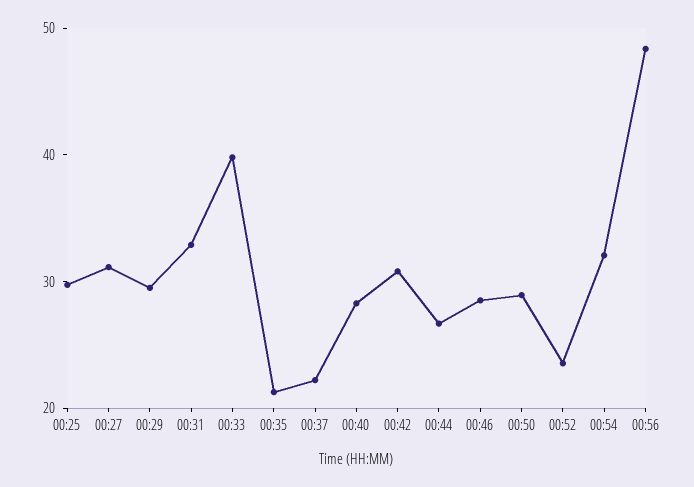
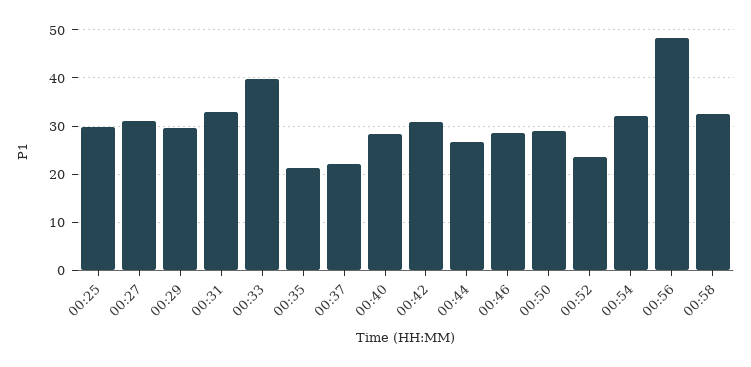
00:58: none -> 32

